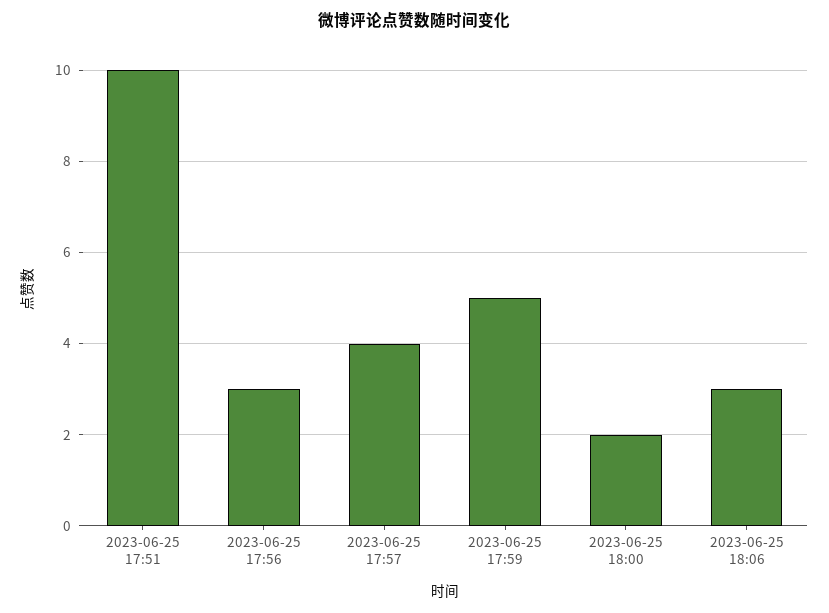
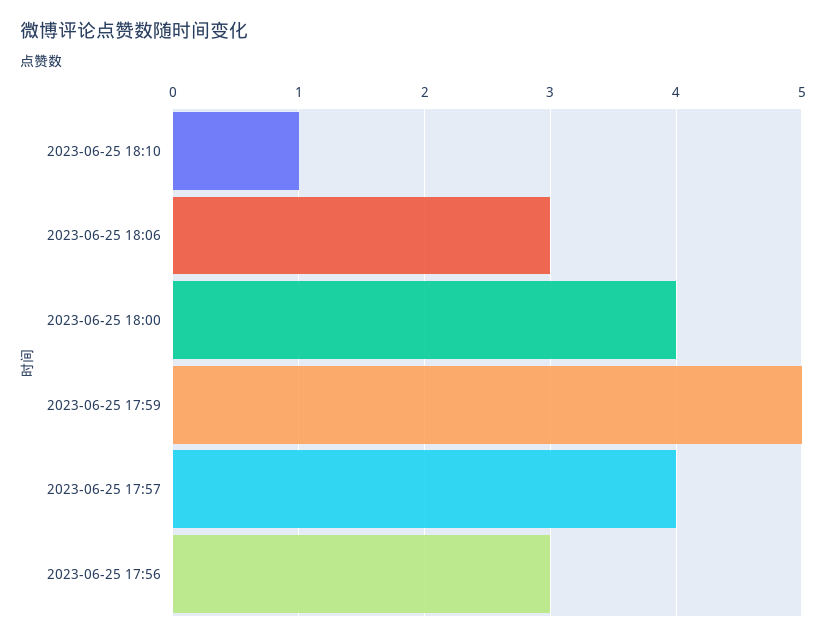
2023-06-25 17:51: 10 -> none
2023-06-25 18:00: 2 -> 4
2023-06-25 18:10: none -> 1

